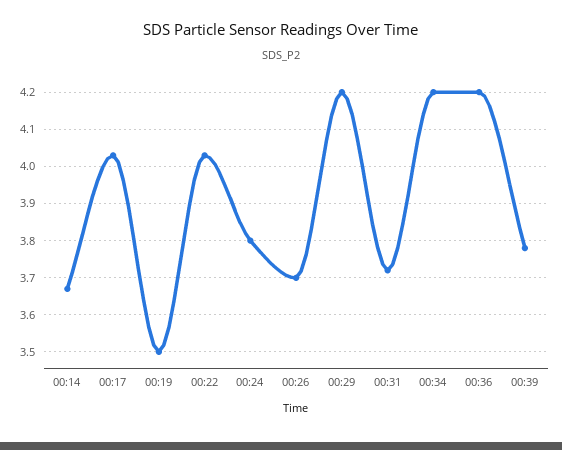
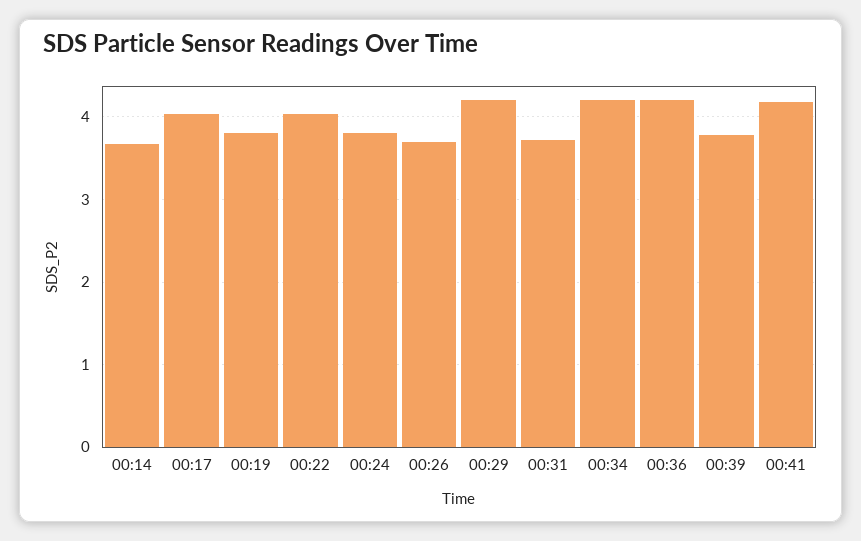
00:19: 3.5 -> 3.8
00:41: none -> 4.2

